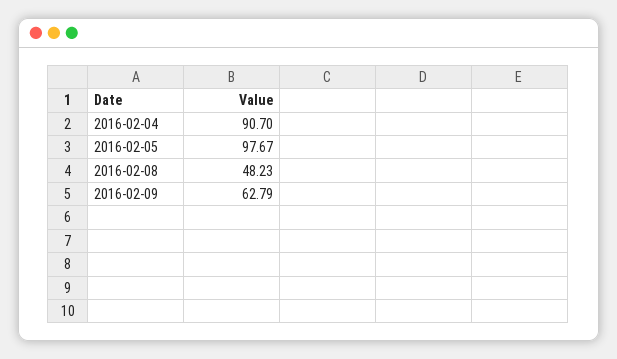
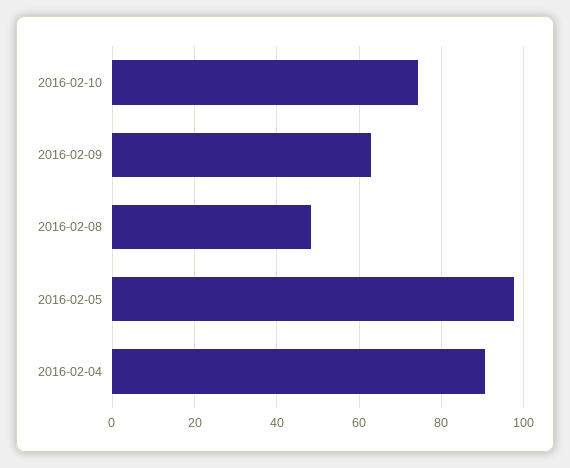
2016-02-10: none -> 74

